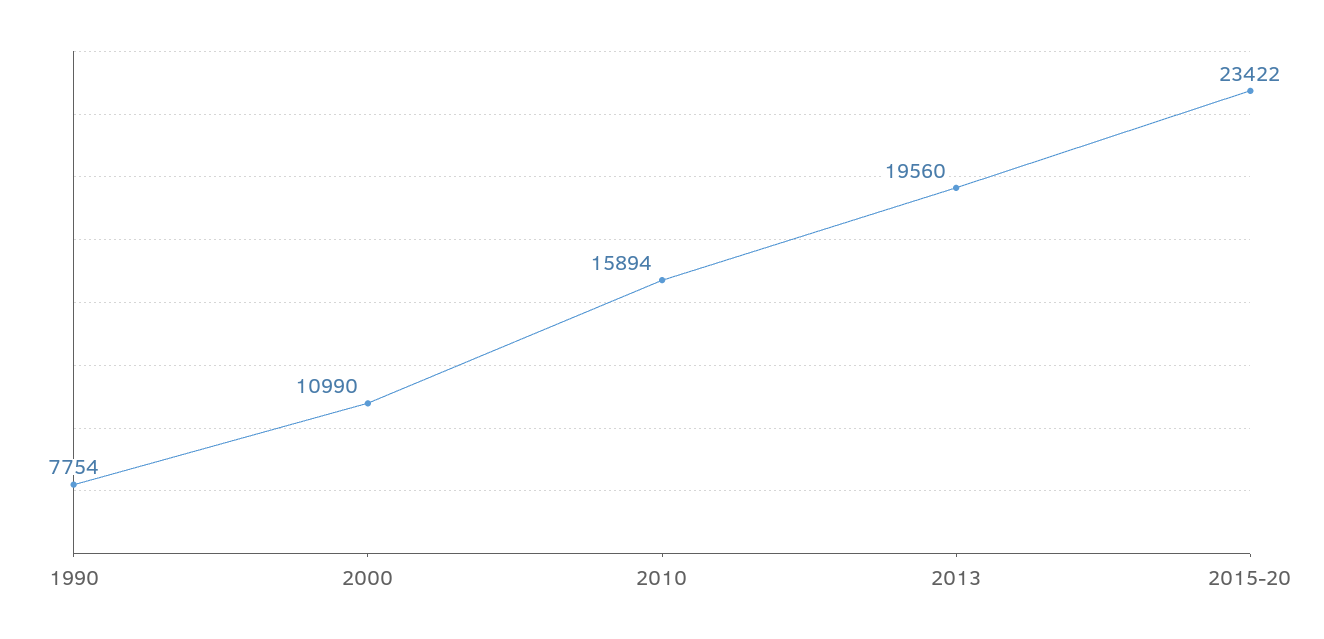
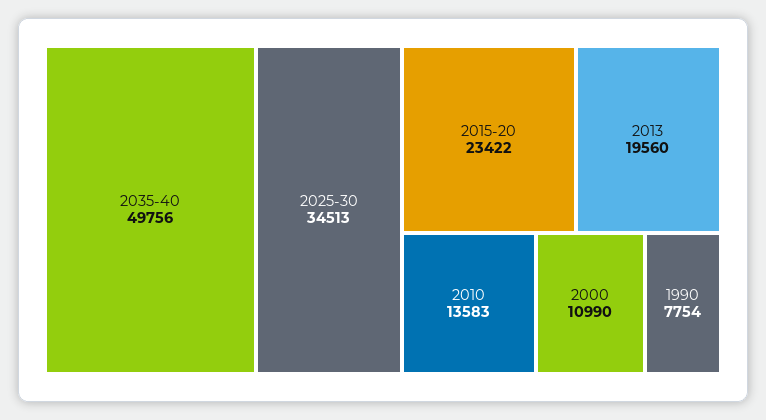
2010: 15894 -> 13583
2035-40: none -> 49756
2025-30: none -> 34513

